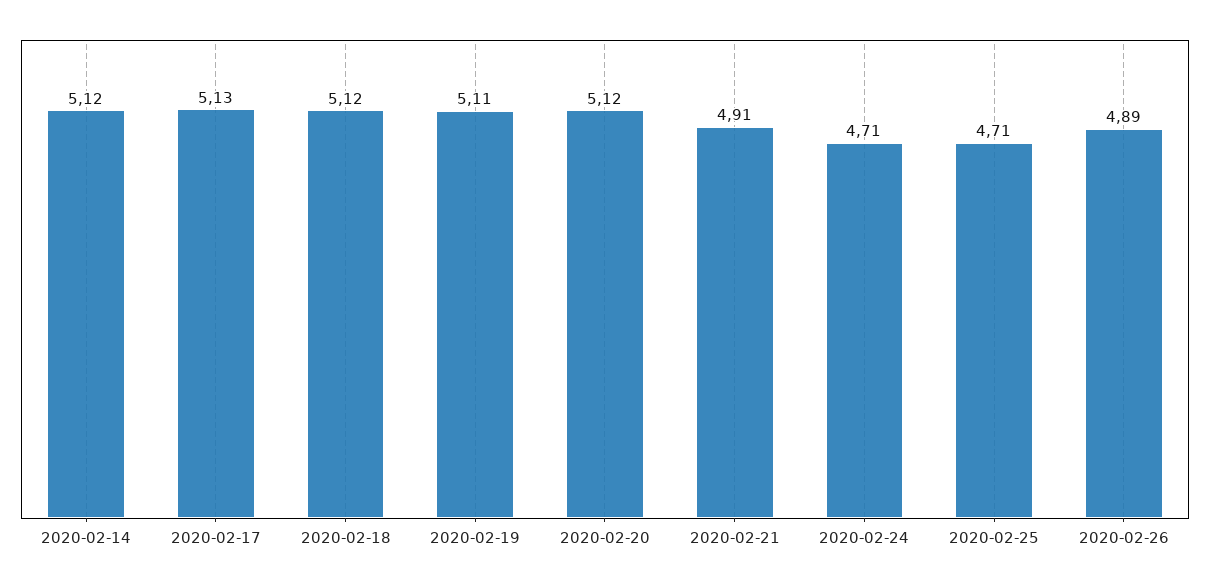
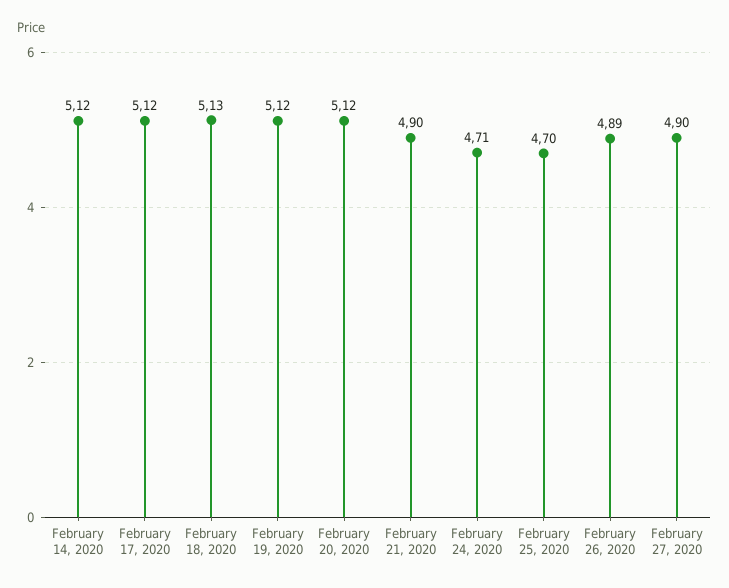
2020-02-17: 5.13 -> 5.12
2020-02-18: 5.12 -> 5.13
2020-02-19: 5.11 -> 5.12
2020-02-21: 4.91 -> 4.9
2020-02-25: 4.71 -> 4.7
February 27, 2020: none -> 4.9

